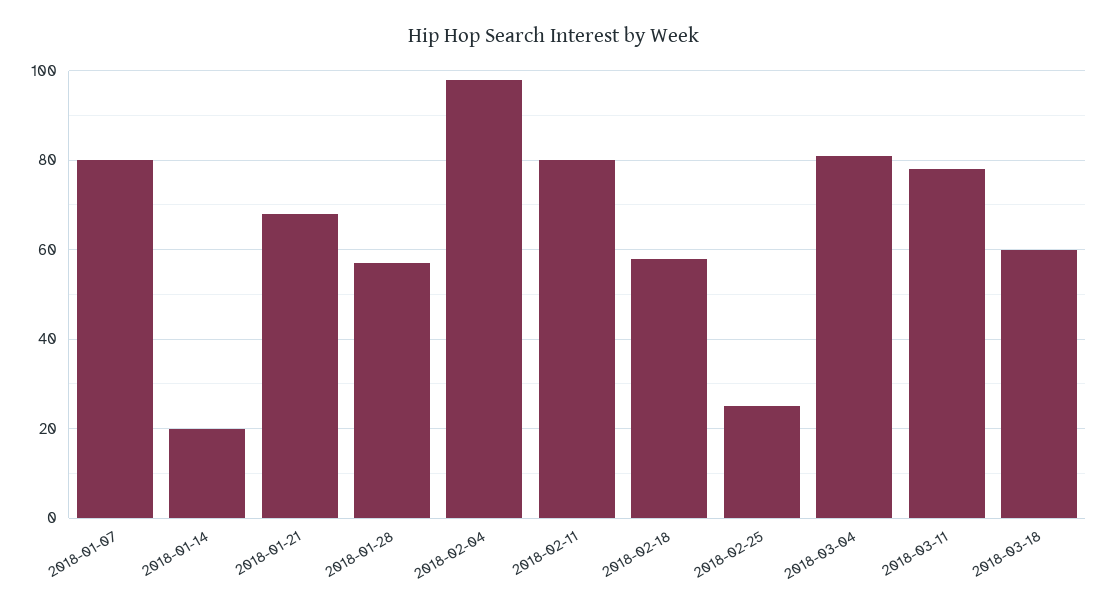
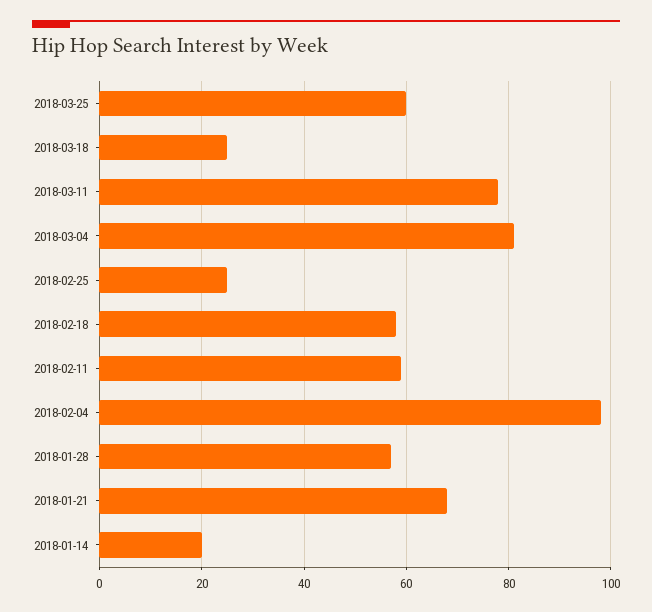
2018-01-07: 80 -> none
2018-02-11: 80 -> 60
2018-03-18: 60 -> 25
2018-03-25: none -> 60

